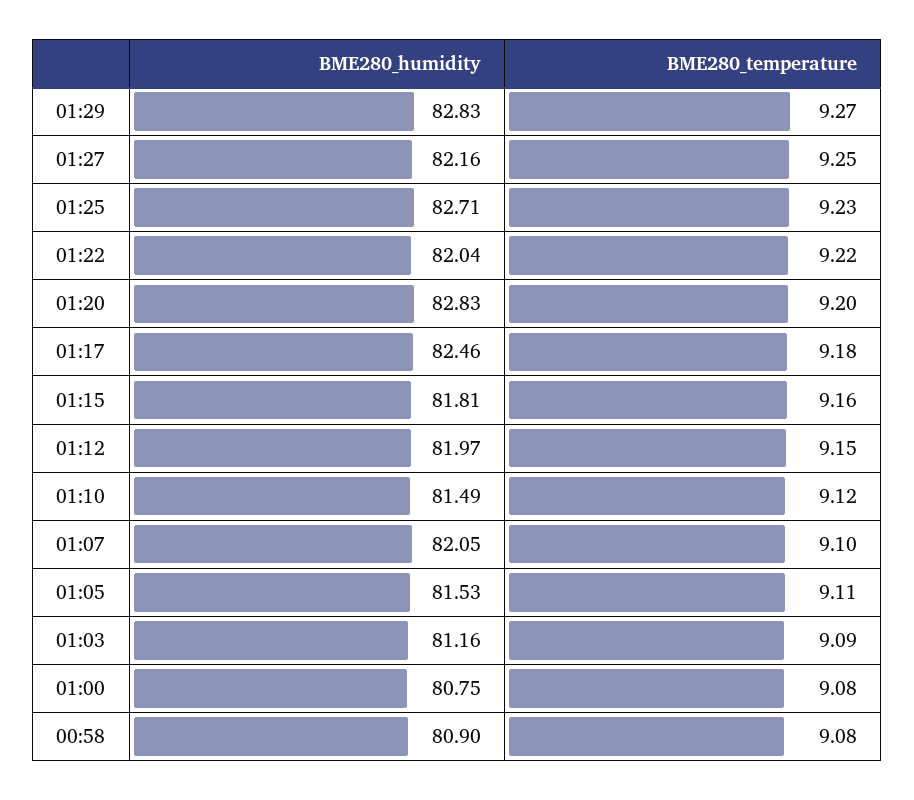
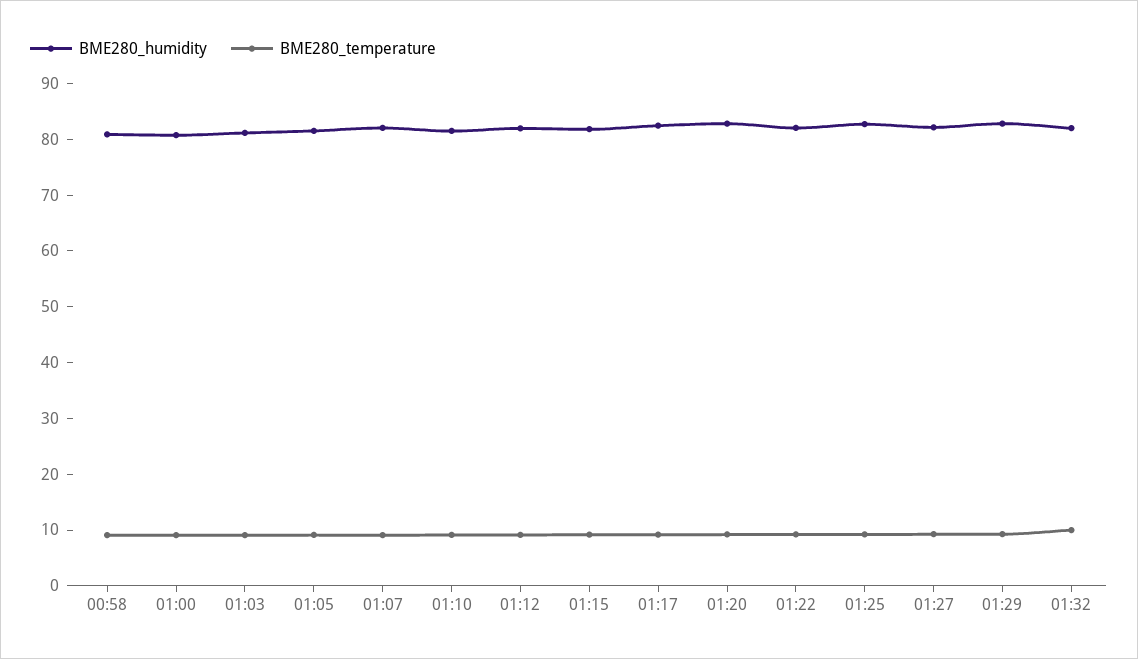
BME280_humidity, 01:32: none -> 82
BME280_temperature, 01:32: none -> 10

